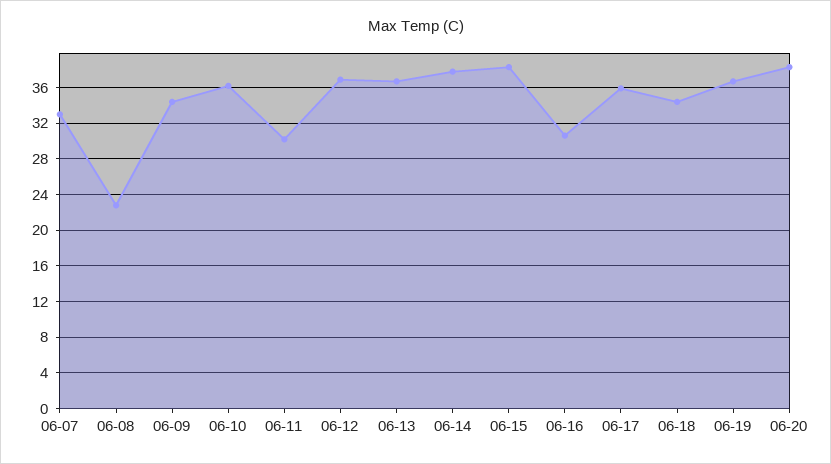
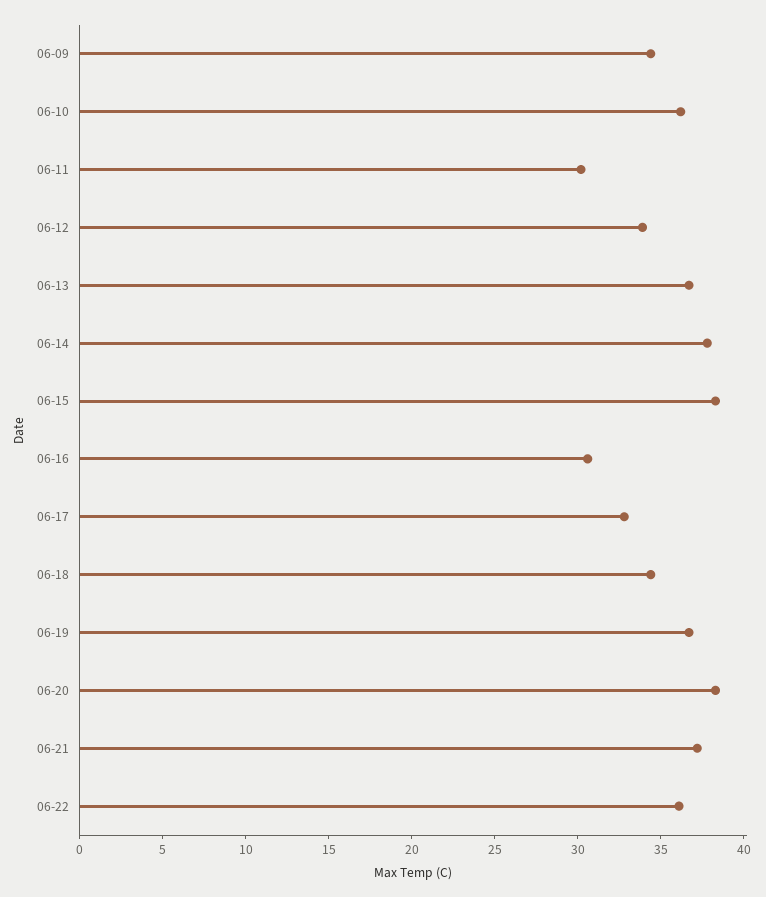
06-07: 33 -> none
06-08: 23 -> none
06-12: 37 -> 34
06-17: 36 -> 33
06-21: none -> 37
06-22: none -> 36

